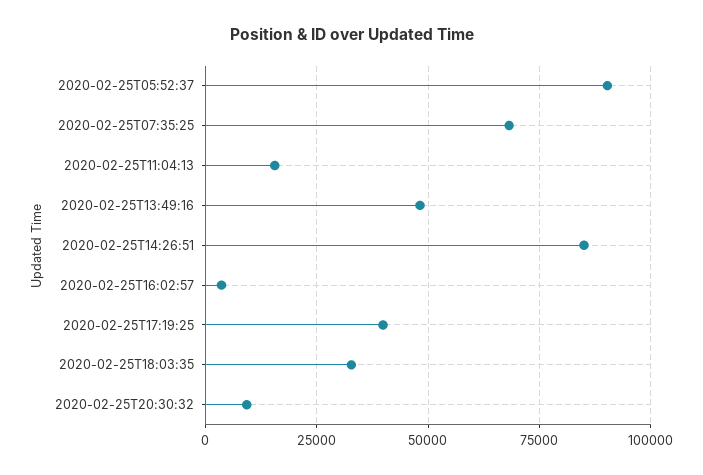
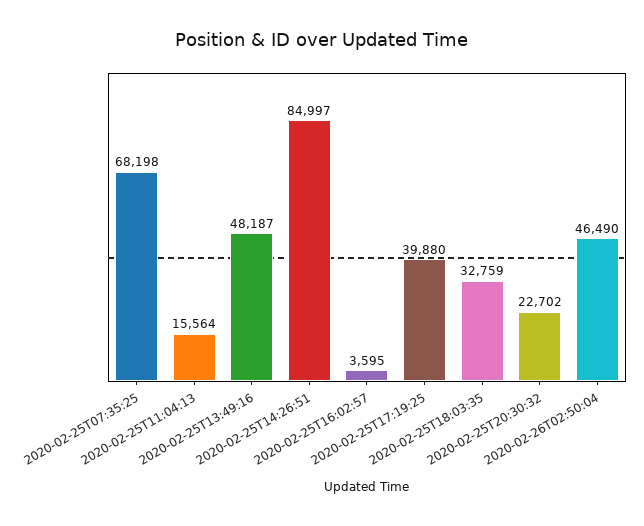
2020-02-25T05:52:37: 90000 -> none
2020-02-25T20:30:32: 10000 -> 22702
2020-02-26T02:50:04: none -> 46490

